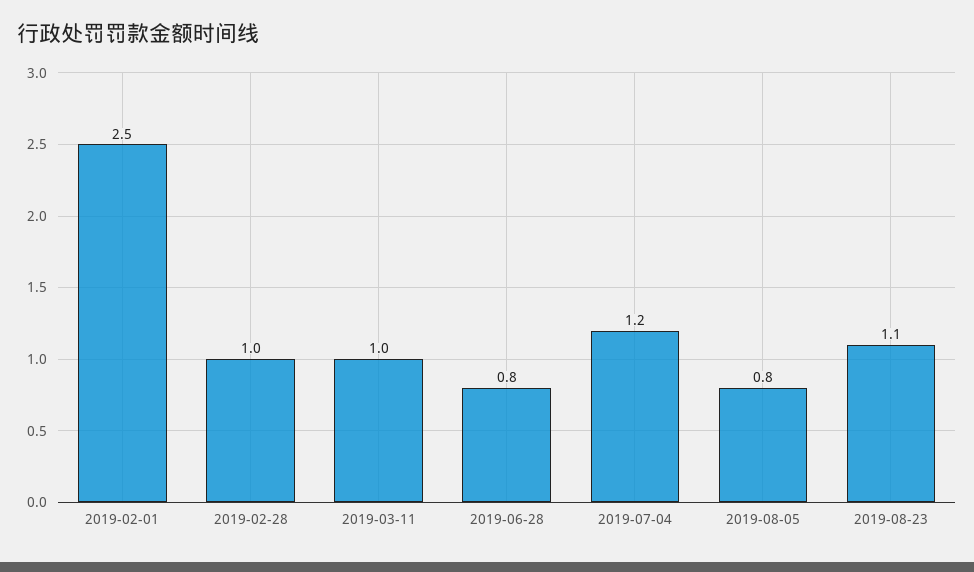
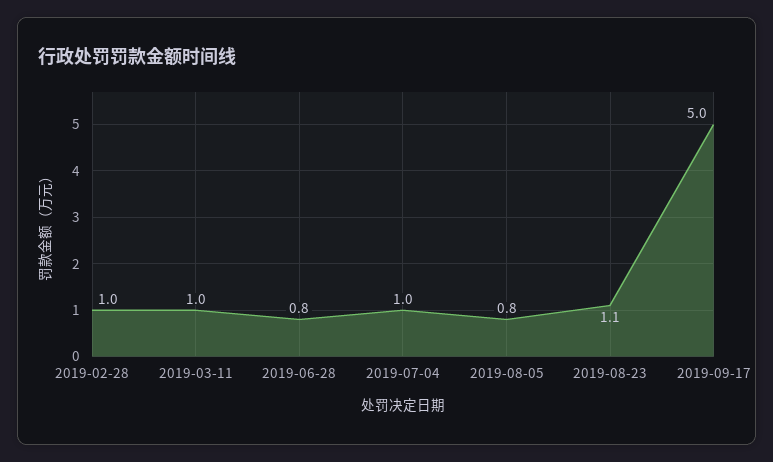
2019-02-01: 2.5 -> none
2019-07-04: 1.2 -> 1
2019-09-17: none -> 5

